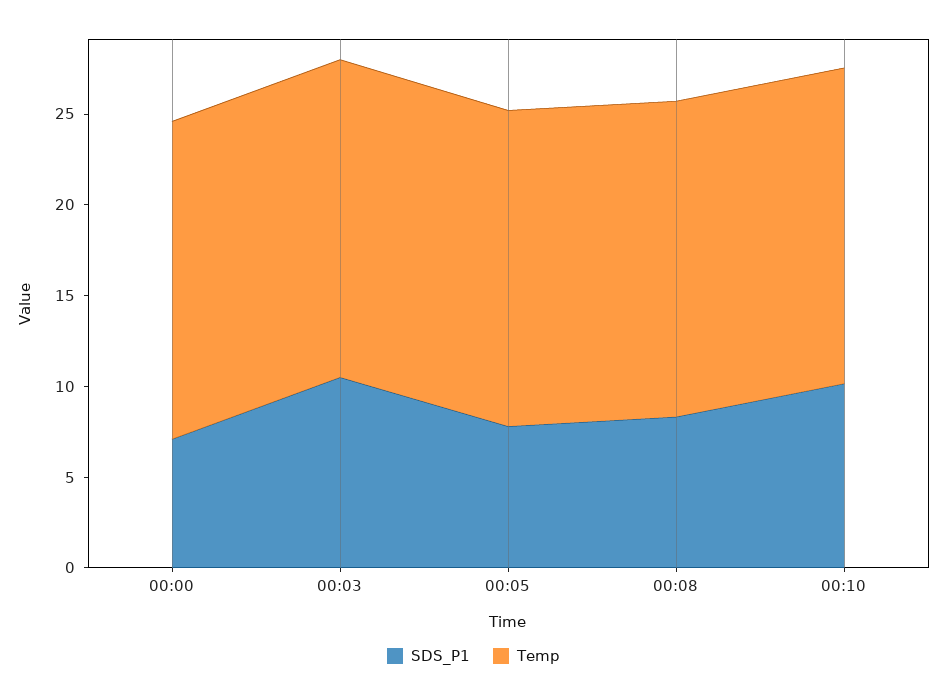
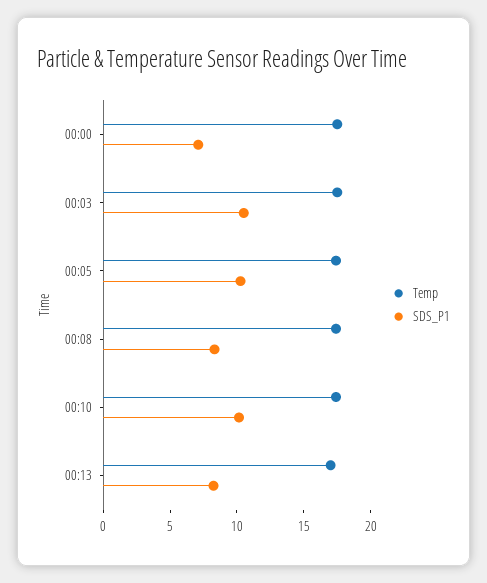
SDS_P1, 00:05: 8 -> 10
Temp, 00:13: none -> 17
SDS_P1, 00:13: none -> 8

